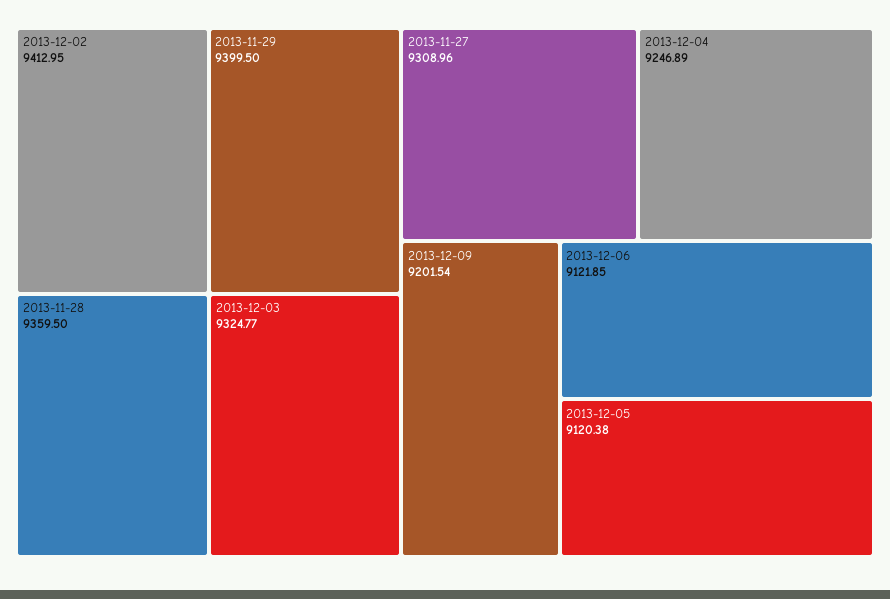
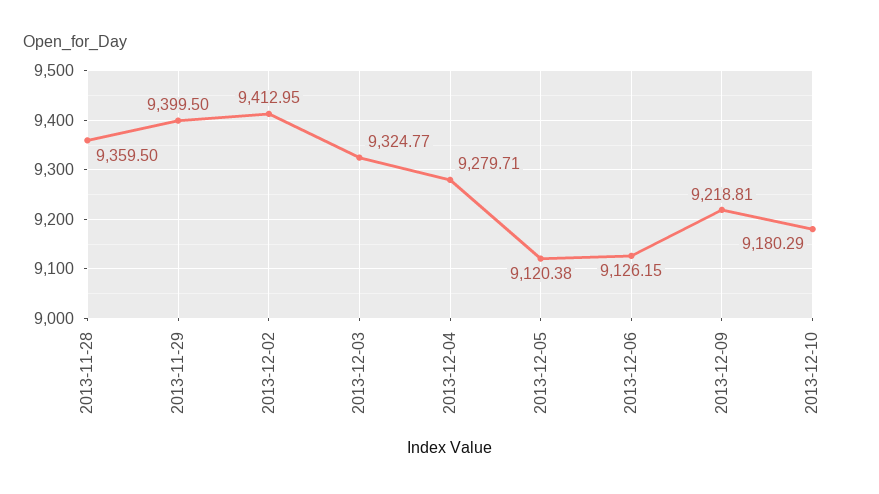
2013-11-27: 9308.96 -> none
2013-12-04: 9246.89 -> 9279.71
2013-12-09: 9201.54 -> 9218.81
2013-12-06: 9121.85 -> 9126.15
2013-12-10: none -> 9180.29

